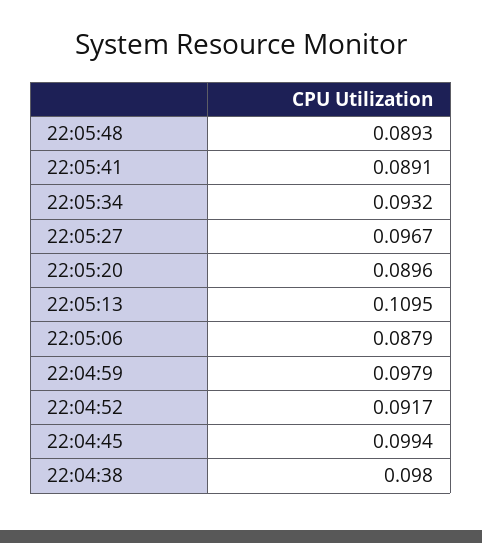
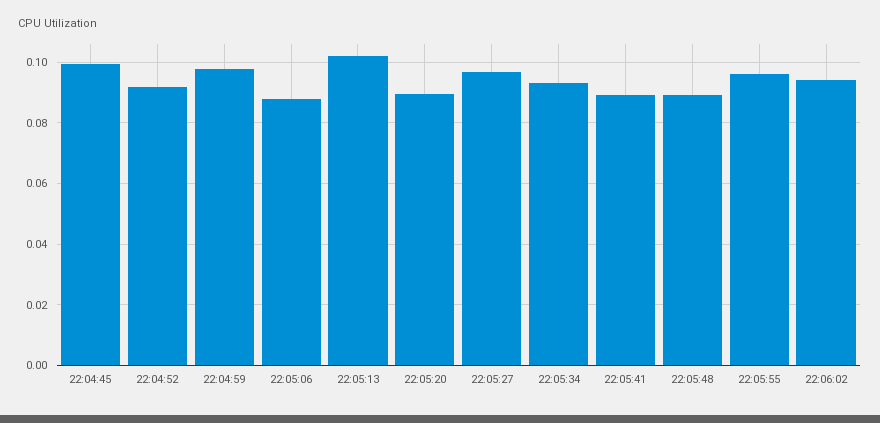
22:05:13: 0.1095 -> 0.102
22:04:38: 0.098 -> none
22:05:55: none -> 0.096
22:06:02: none -> 0.094

